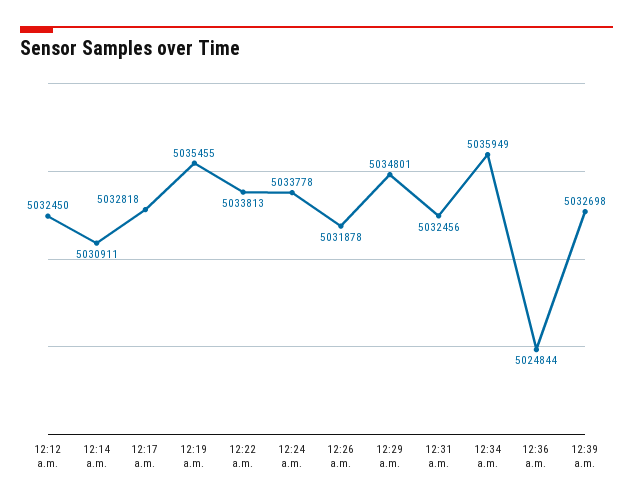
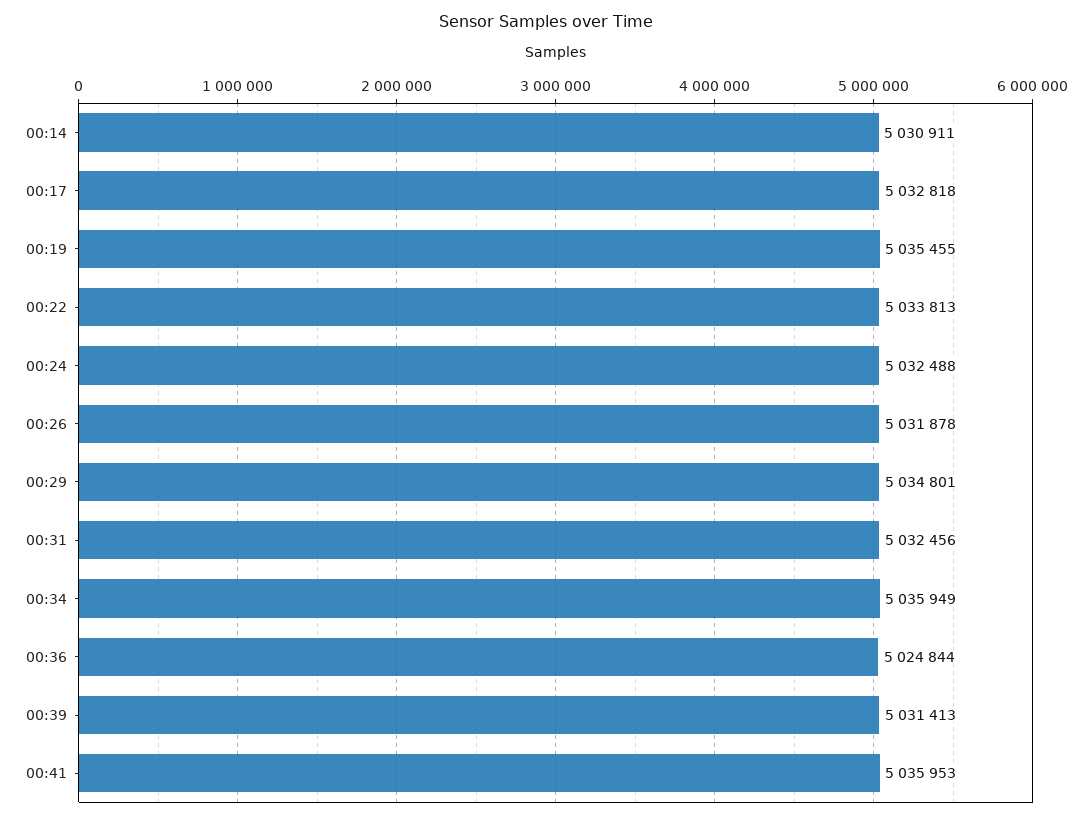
12:12 a.m.: 5032450 -> none
12:24 a.m.: 5033778 -> 5032488
12:39 a.m.: 5032698 -> 5031413
00:41: none -> 5035953

